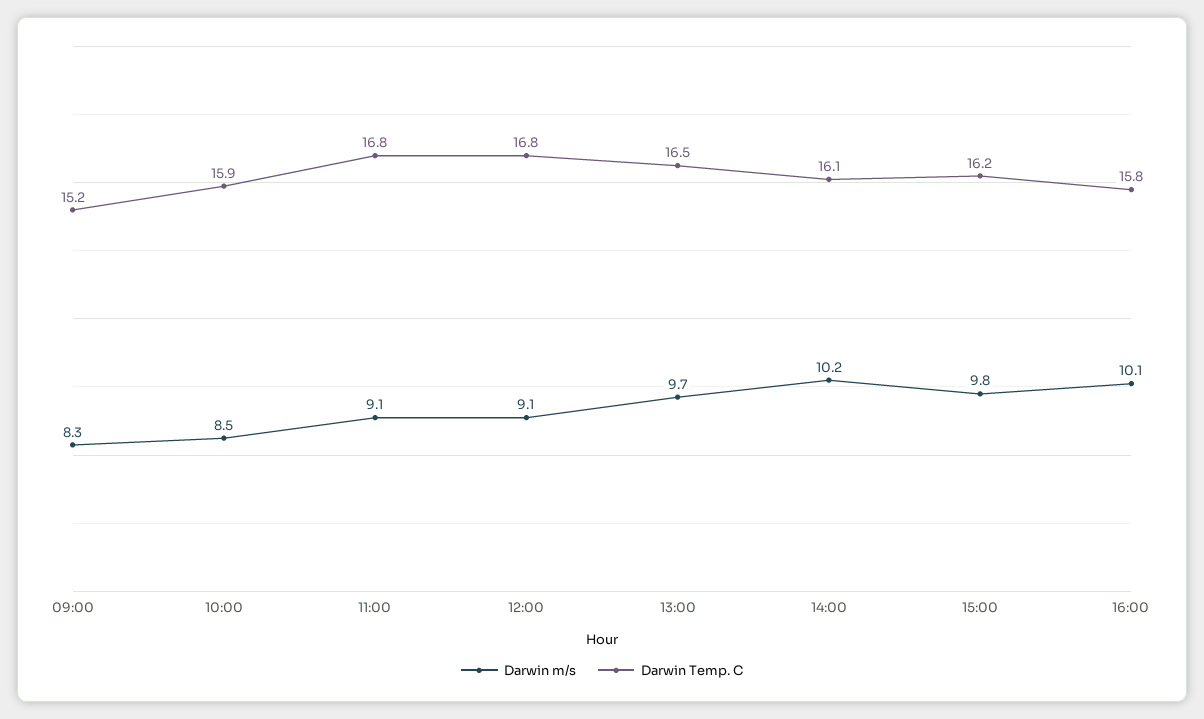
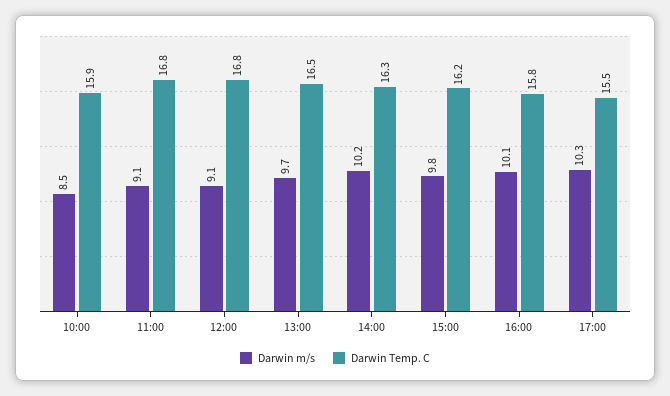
Darwin m/s, 09:00: 8.3 -> none
Darwin Temp. C, 09:00: 15.2 -> none
Darwin Temp. C, 14:00: 16.1 -> 16.3
Darwin m/s, 17:00: none -> 10.3
Darwin Temp. C, 17:00: none -> 15.5

